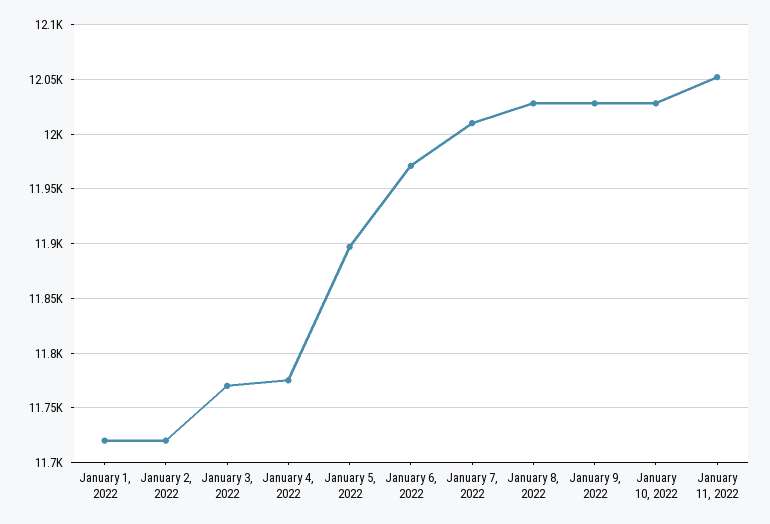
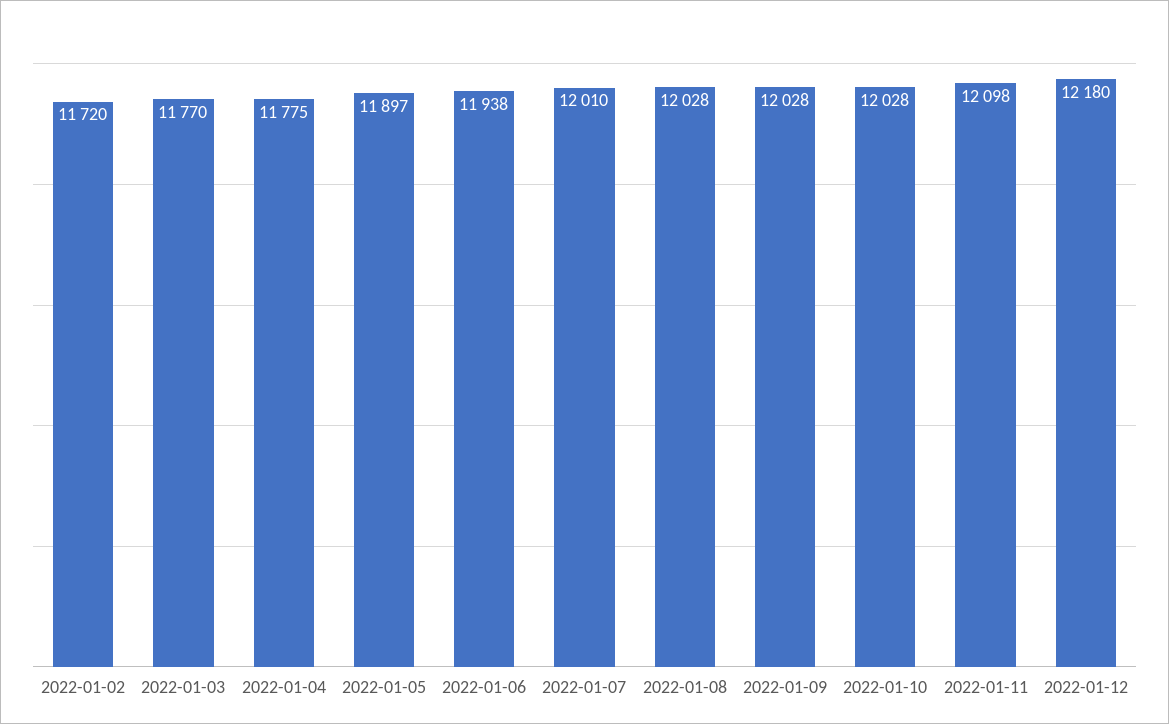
January 1, 2022: 11720 -> none
January 6, 2022: 11970 -> 11938
January 11, 2022: 12050 -> 12098
2022-01-12: none -> 12180

